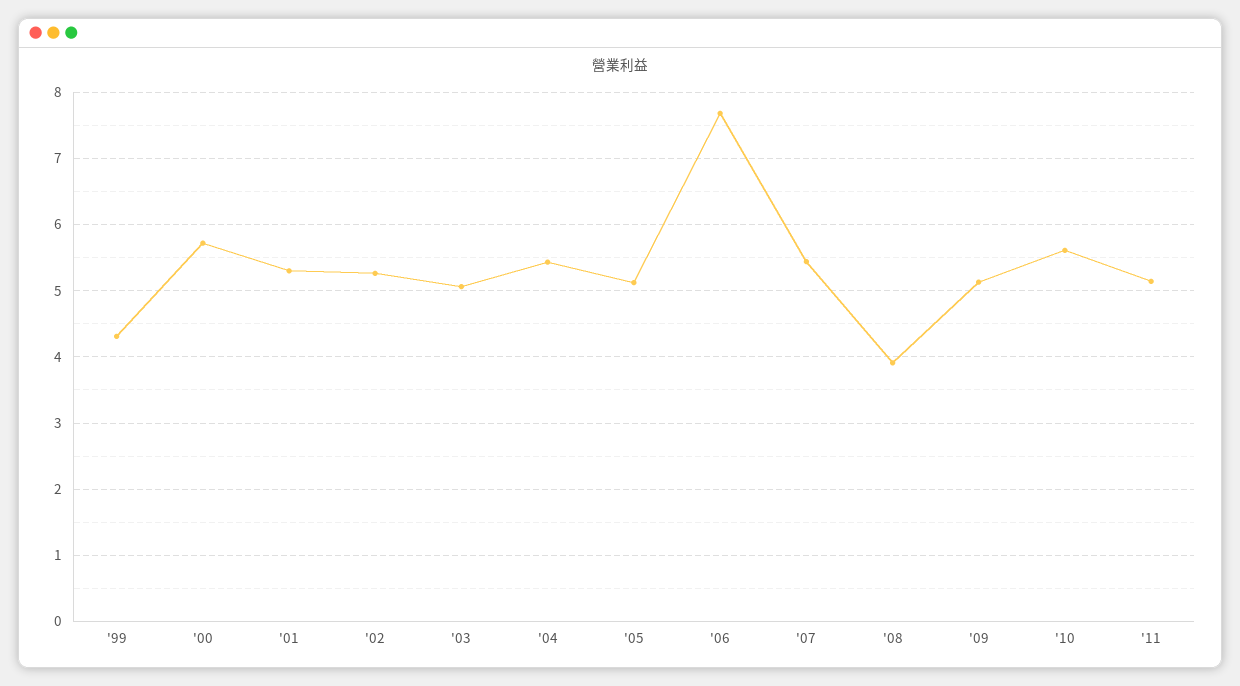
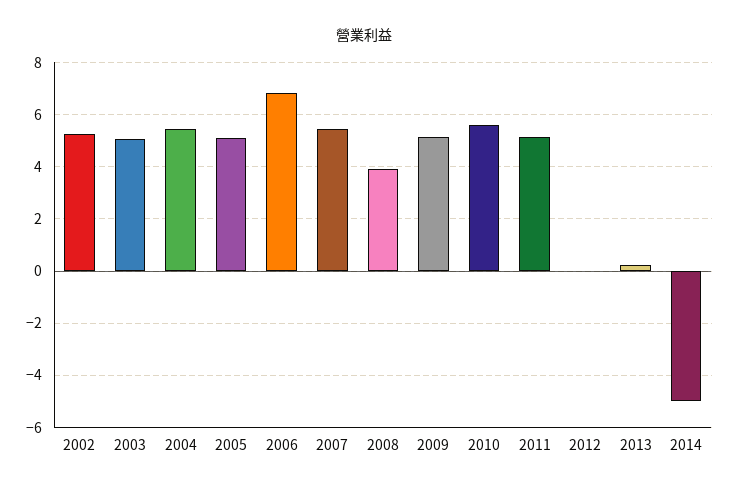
'99: 4.3 -> none
'00: 5.7 -> none
'01: 5.3 -> none
'06: 7.7 -> 6.75
2012: none -> 0
2013: none -> 0.25
2014: none -> -5

